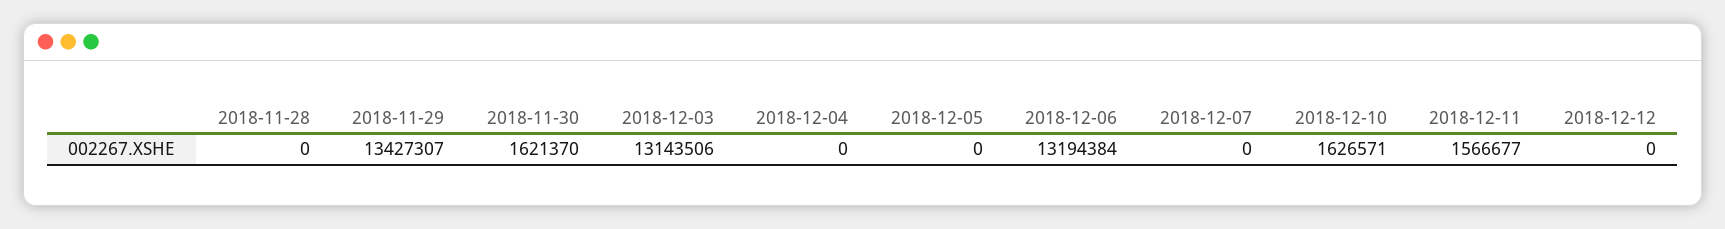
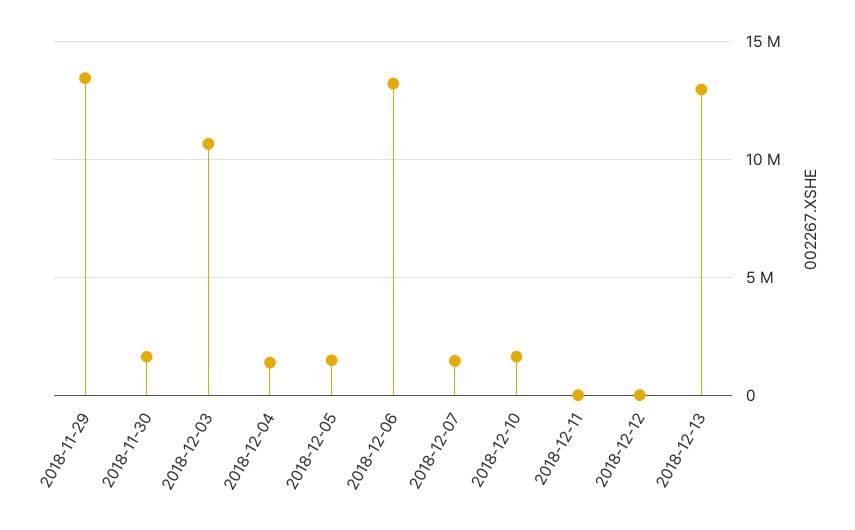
2018-11-28: 0 -> none
2018-12-03: 13143506 -> 10500000
2018-12-04: 0 -> 1500000
2018-12-05: 0 -> 1500000
2018-12-07: 0 -> 1500000
2018-12-11: 1566677 -> 0
2018-12-13: none -> 13000000

